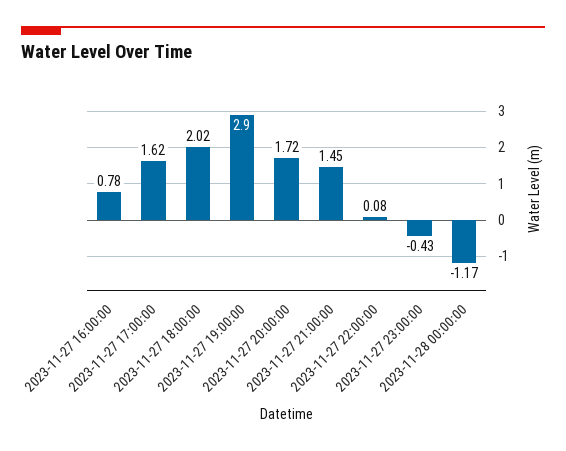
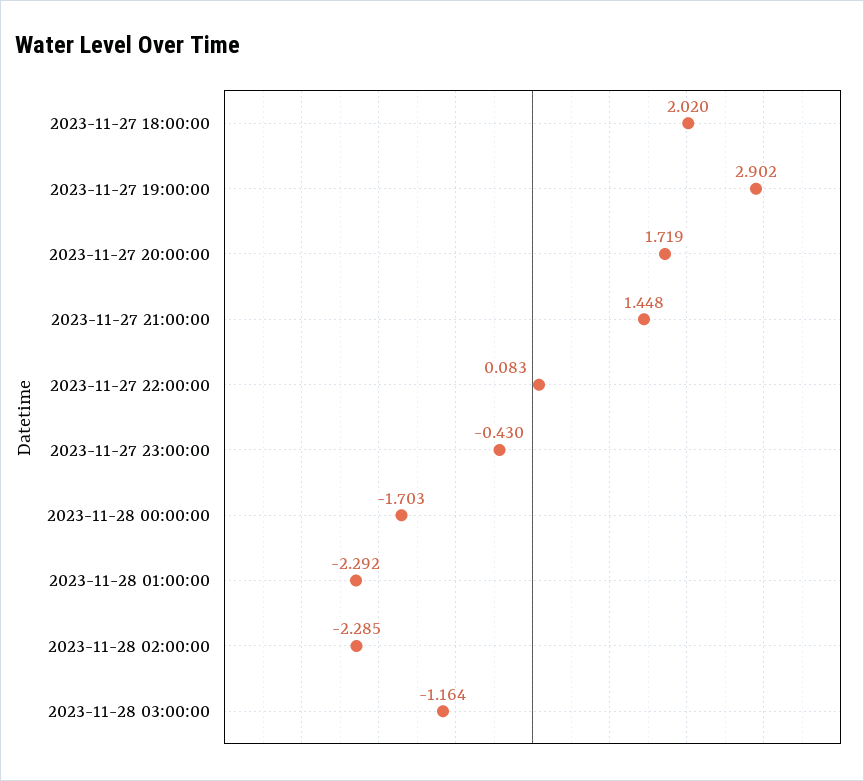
2023-11-27 16:00:00: 0.78 -> none
2023-11-27 17:00:00: 1.62 -> none
2023-11-28 00:00:00: -1.17 -> -1.703
2023-11-28 01:00:00: none -> -2.292
2023-11-28 02:00:00: none -> -2.285
2023-11-28 03:00:00: none -> -1.164

